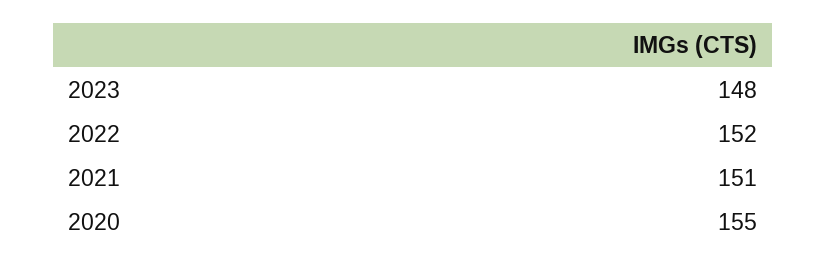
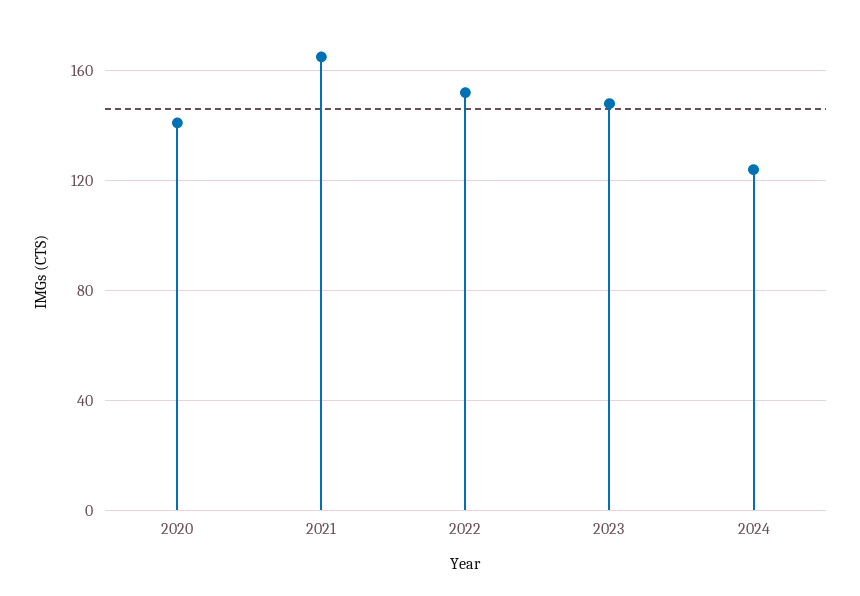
2021: 151 -> 165
2020: 155 -> 140
2024: none -> 125

